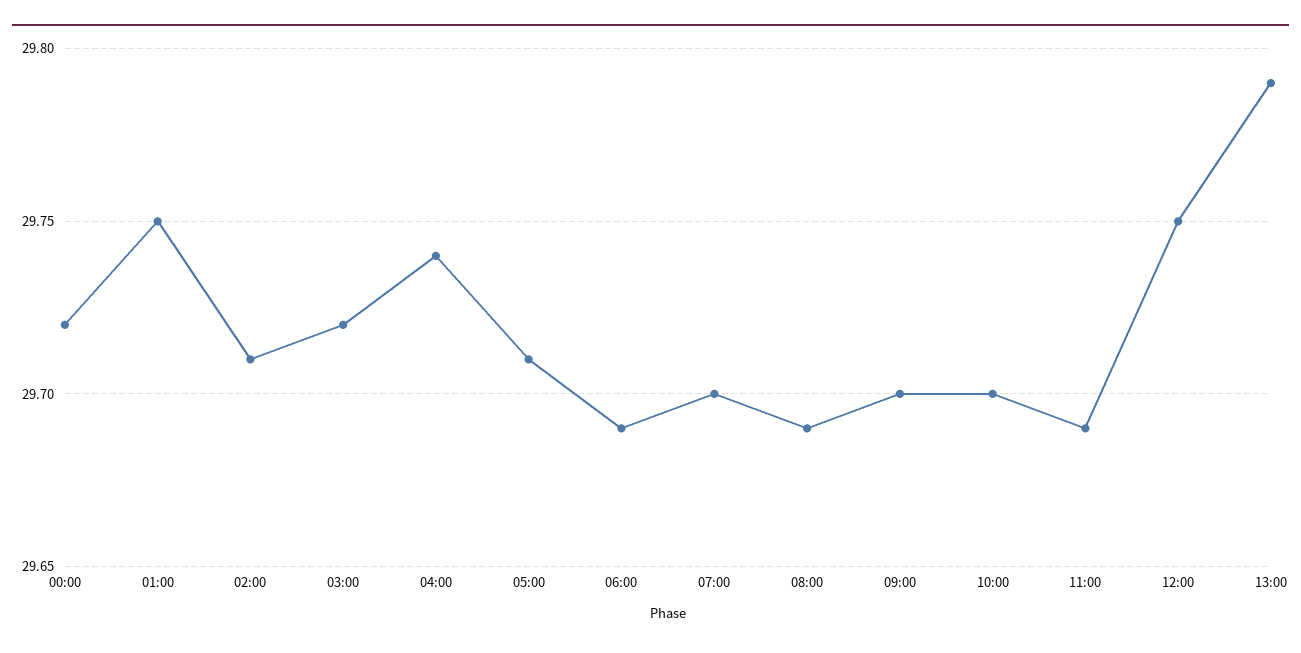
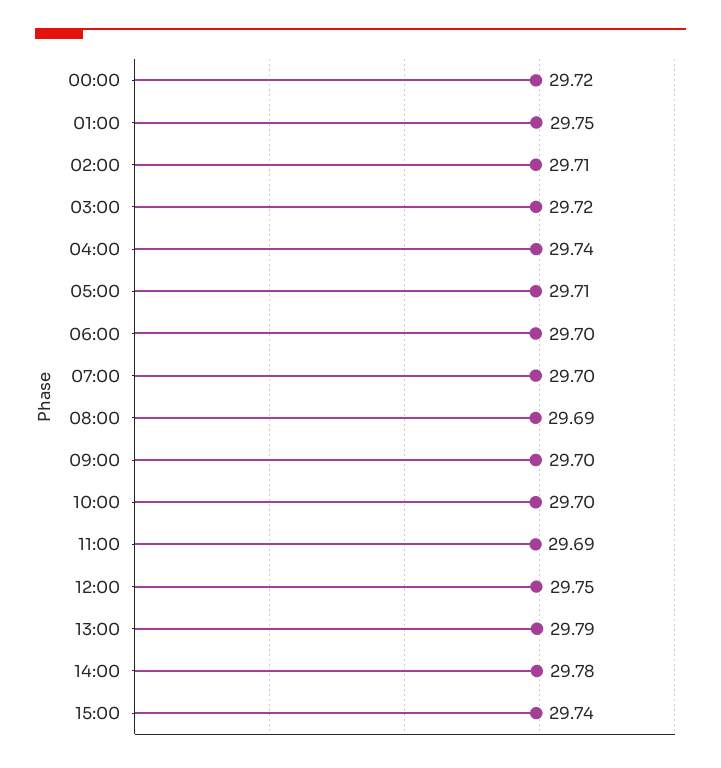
06:00: 29.69 -> 29.7
14:00: none -> 29.78
15:00: none -> 29.74

